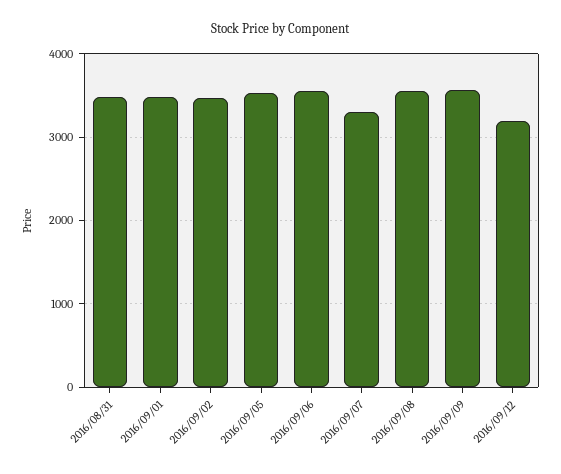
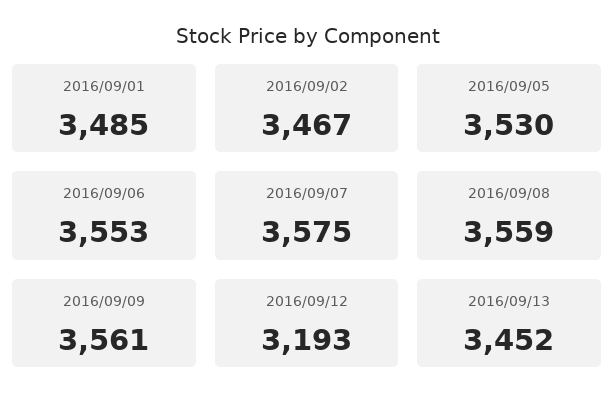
2016/08/31: 3500 -> none
2016/09/07: 3300 -> 3575
2016/09/13: none -> 3452

